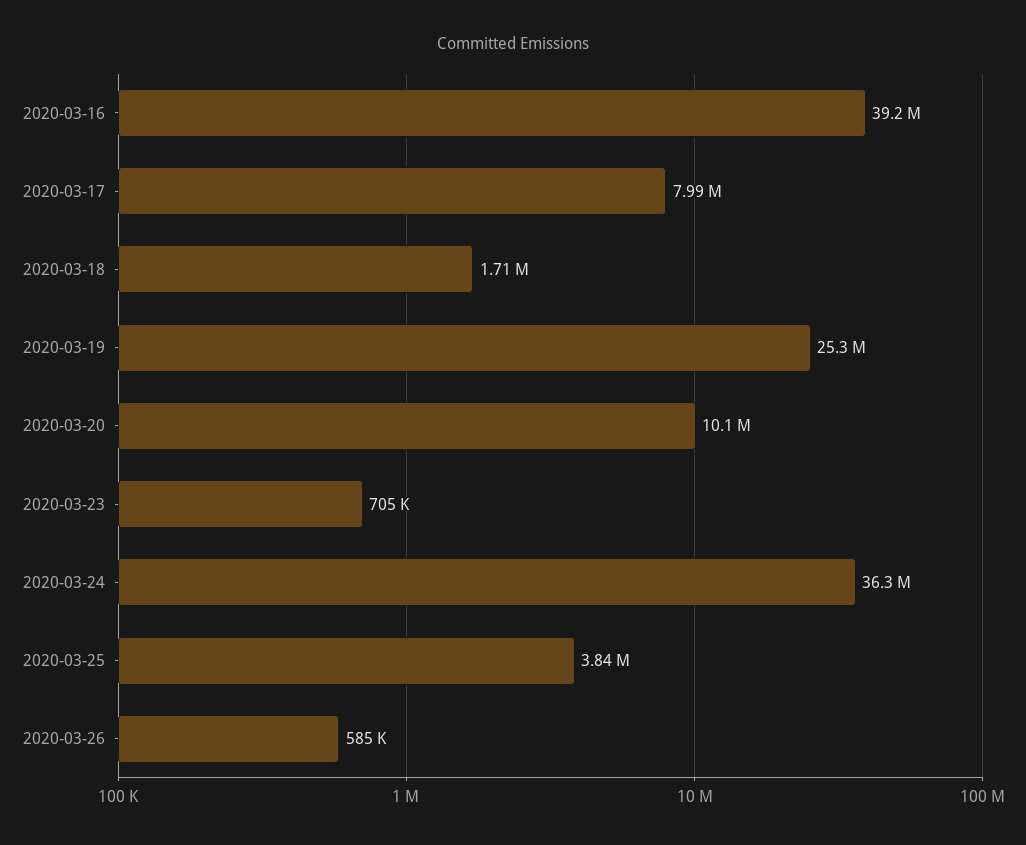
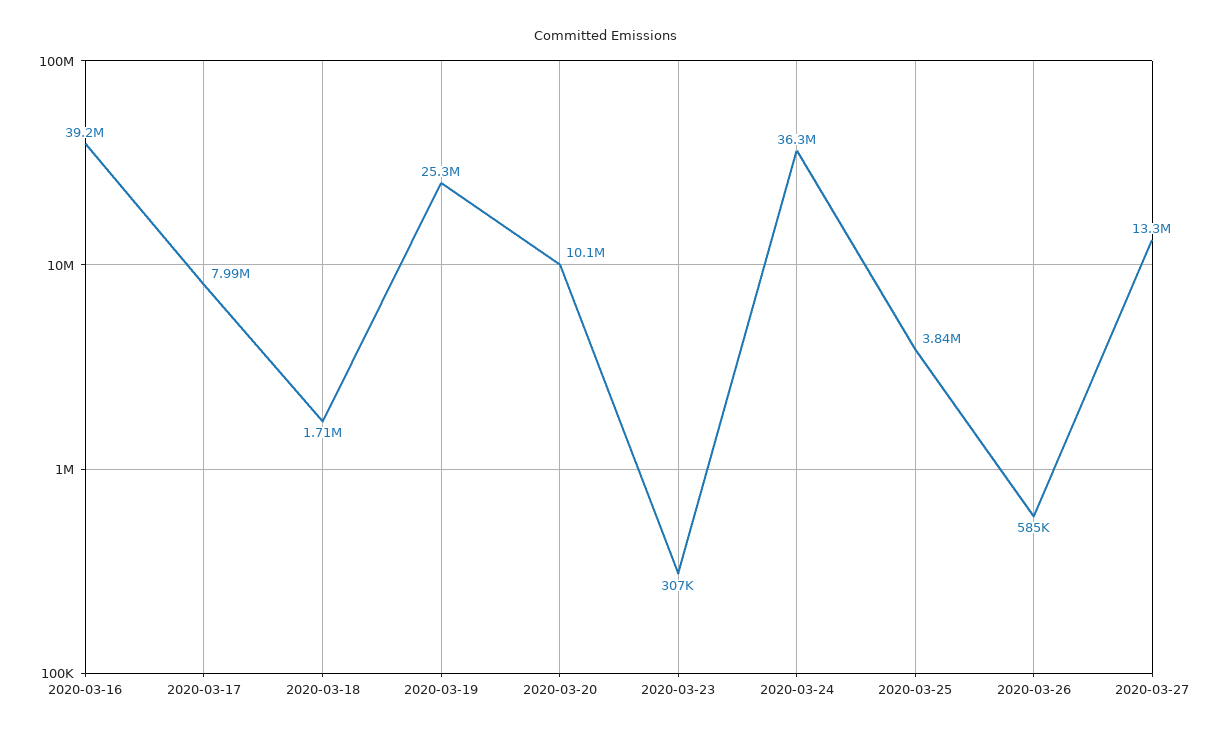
2020-03-23: 705000 -> 307000
2020-03-27: none -> 13300000

